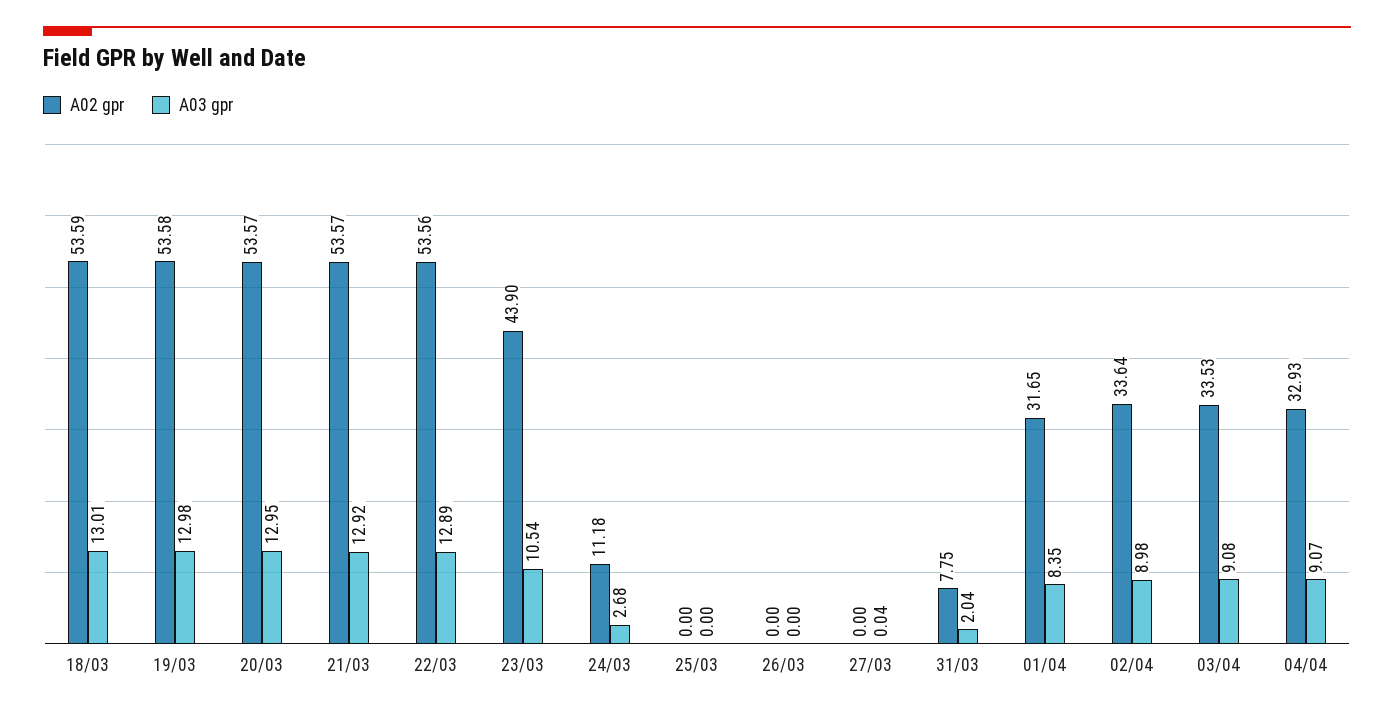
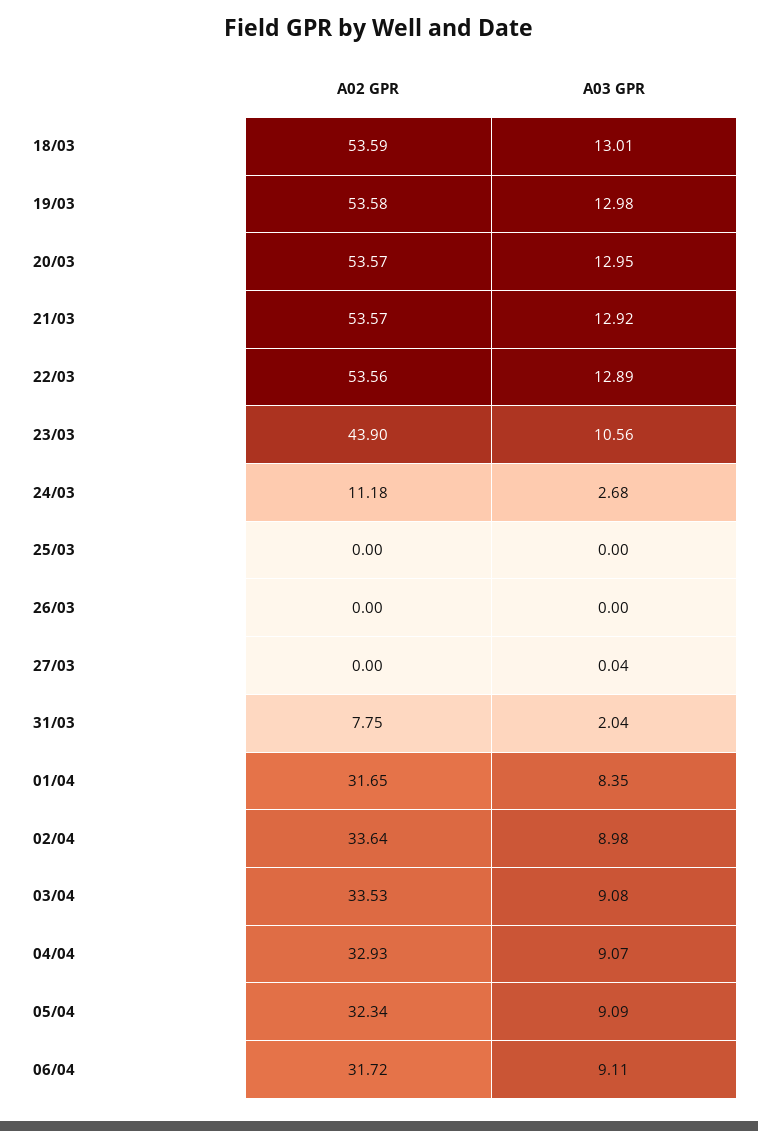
A03 gpr, 23/03: 10.54 -> 10.56
A02 gpr, 05/04: none -> 32.34
A03 gpr, 05/04: none -> 9.09
A02 gpr, 06/04: none -> 31.72
A03 gpr, 06/04: none -> 9.11

